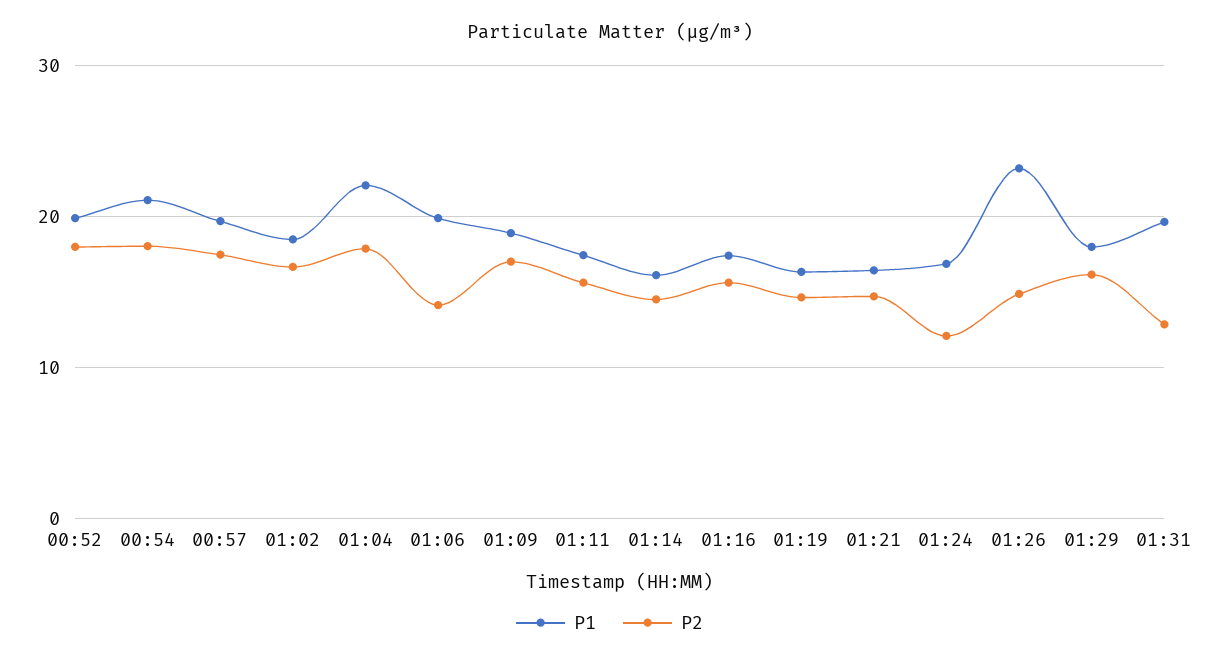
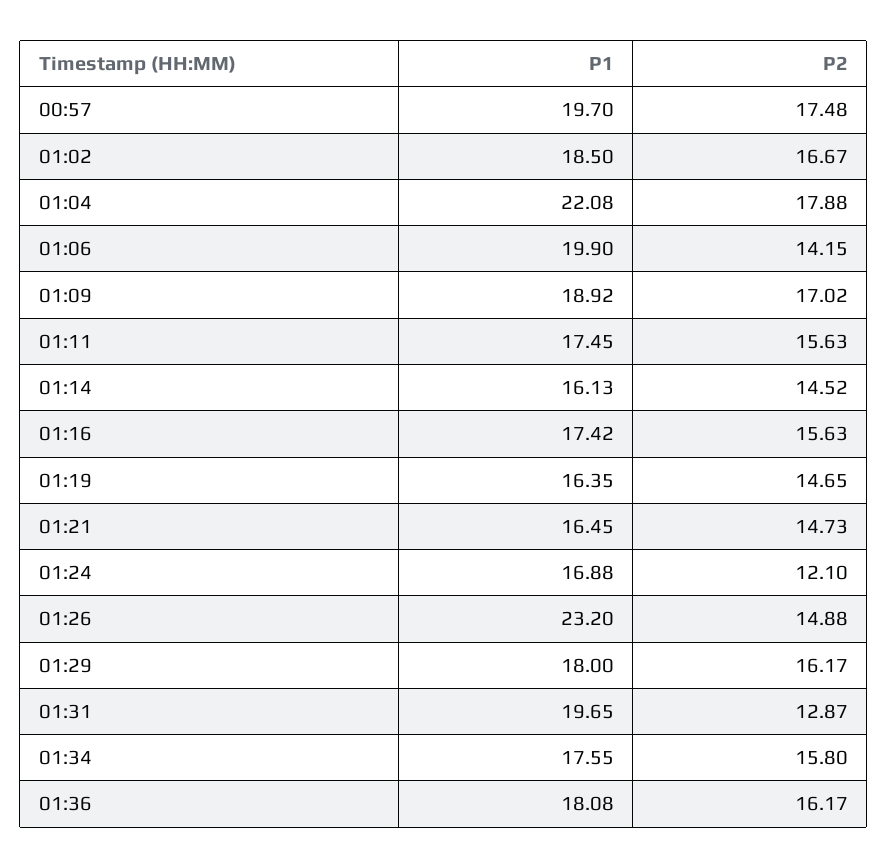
P1, 00:52: 20 -> none
P2, 00:52: 18 -> none
P1, 00:54: 21 -> none
P2, 00:54: 18 -> none
P1, 01:34: none -> 17.55
P2, 01:34: none -> 15.8
P1, 01:36: none -> 18.08
P2, 01:36: none -> 16.17

